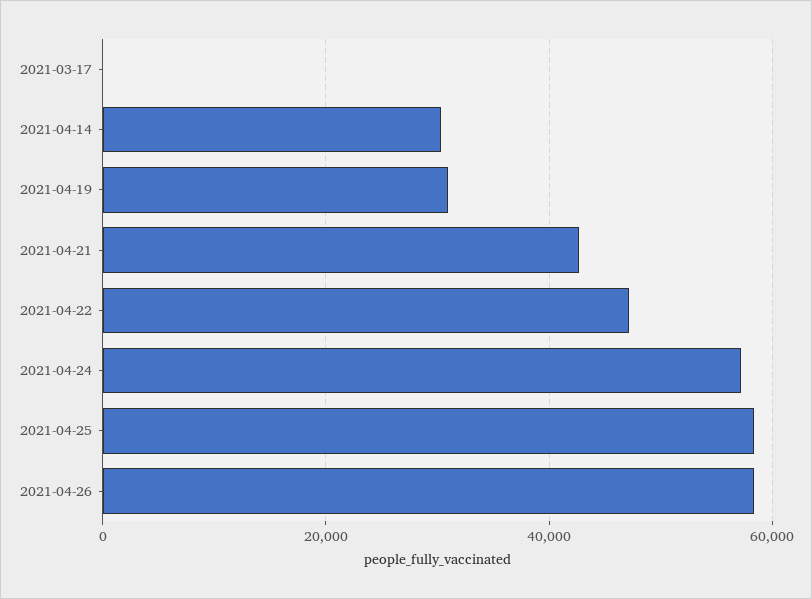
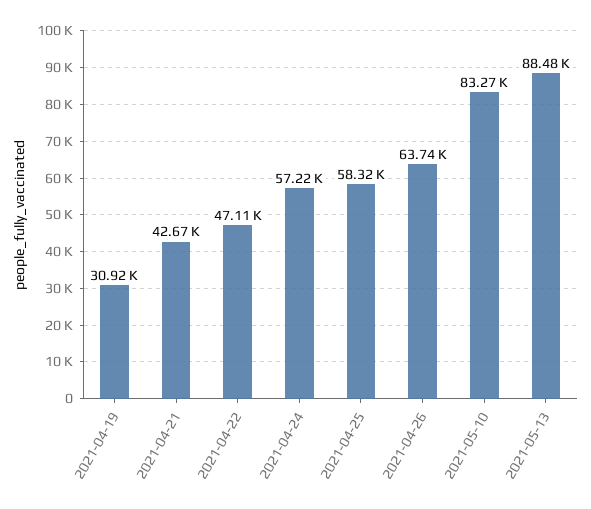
2021-03-17: 0 -> none
2021-04-14: 30000 -> none
2021-04-26: 58000 -> 63740
2021-05-10: none -> 83270
2021-05-13: none -> 88480

